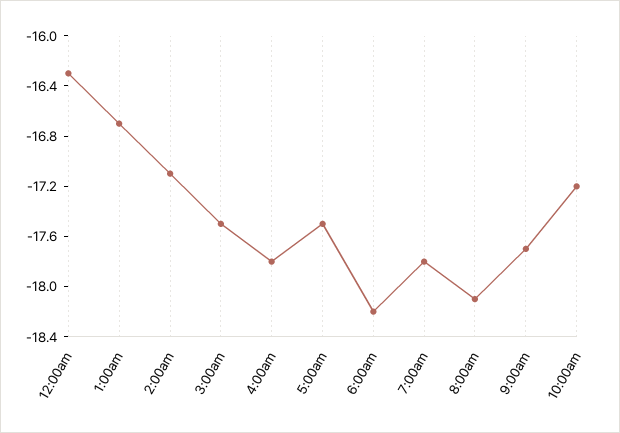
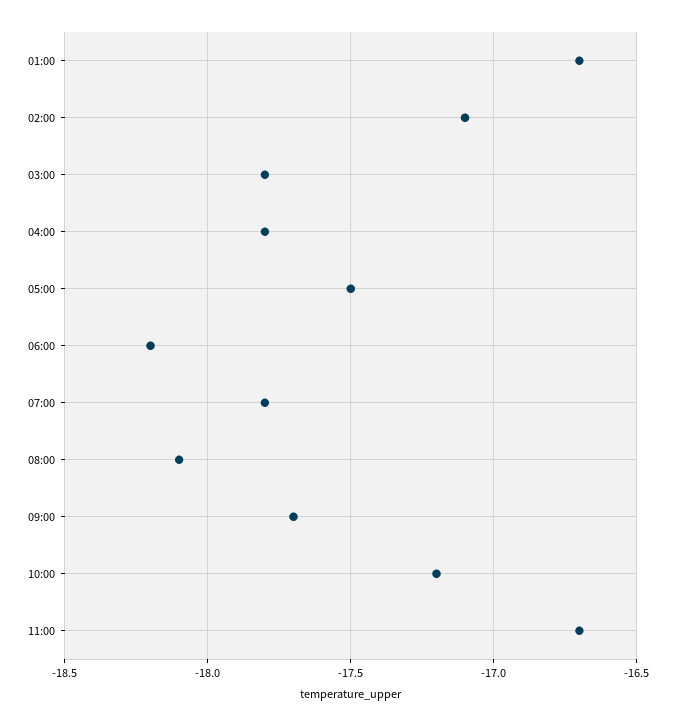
12:00am: -16.3 -> none
3:00am: -17.5 -> -17.8
11:00: none -> -16.7

